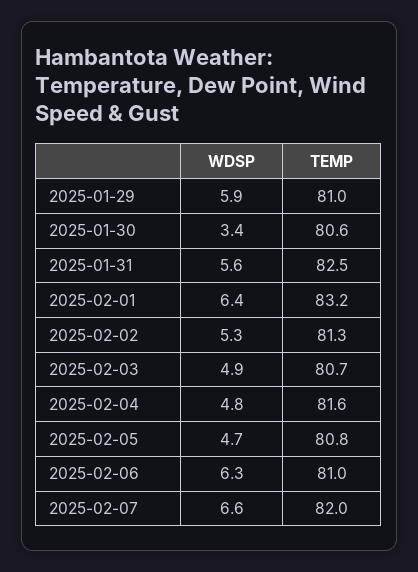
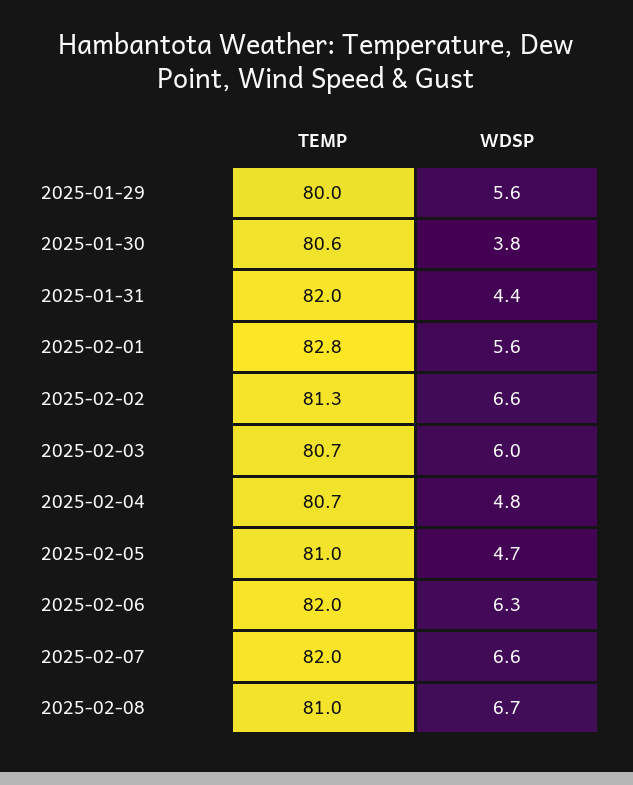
WDSP, 2025-01-29: 5.9 -> 5.6
TEMP, 2025-01-29: 81 -> 80
WDSP, 2025-01-30: 3.4 -> 3.8
WDSP, 2025-01-31: 5.6 -> 4.4
TEMP, 2025-01-31: 82.5 -> 82
WDSP, 2025-02-01: 6.4 -> 5.6
TEMP, 2025-02-01: 83.2 -> 82.8
WDSP, 2025-02-02: 5.3 -> 6.6
WDSP, 2025-02-03: 4.9 -> 6
TEMP, 2025-02-04: 81.6 -> 80.7
TEMP, 2025-02-05: 80.8 -> 81
TEMP, 2025-02-06: 81 -> 82
TEMP, 2025-02-08: none -> 81
WDSP, 2025-02-08: none -> 6.7

